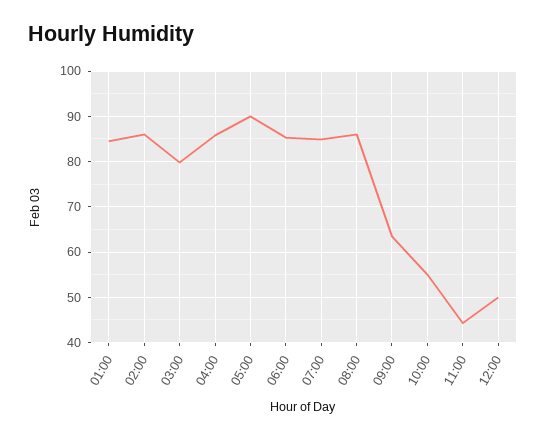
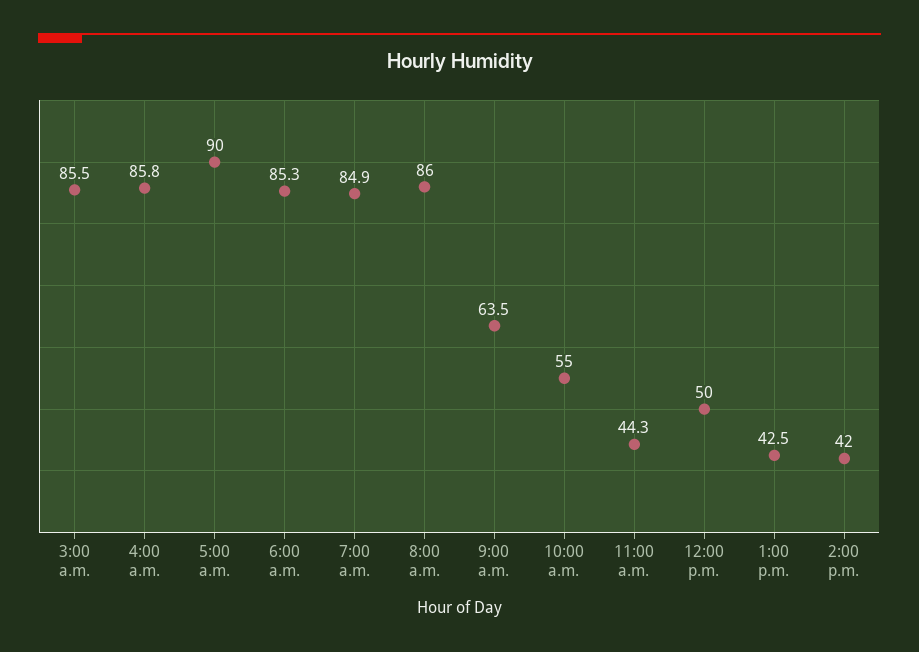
01:00: 84 -> none
02:00: 86 -> none
03:00: 80 -> 85.5
1:00 p.m.: none -> 42.5
2:00 p.m.: none -> 42

